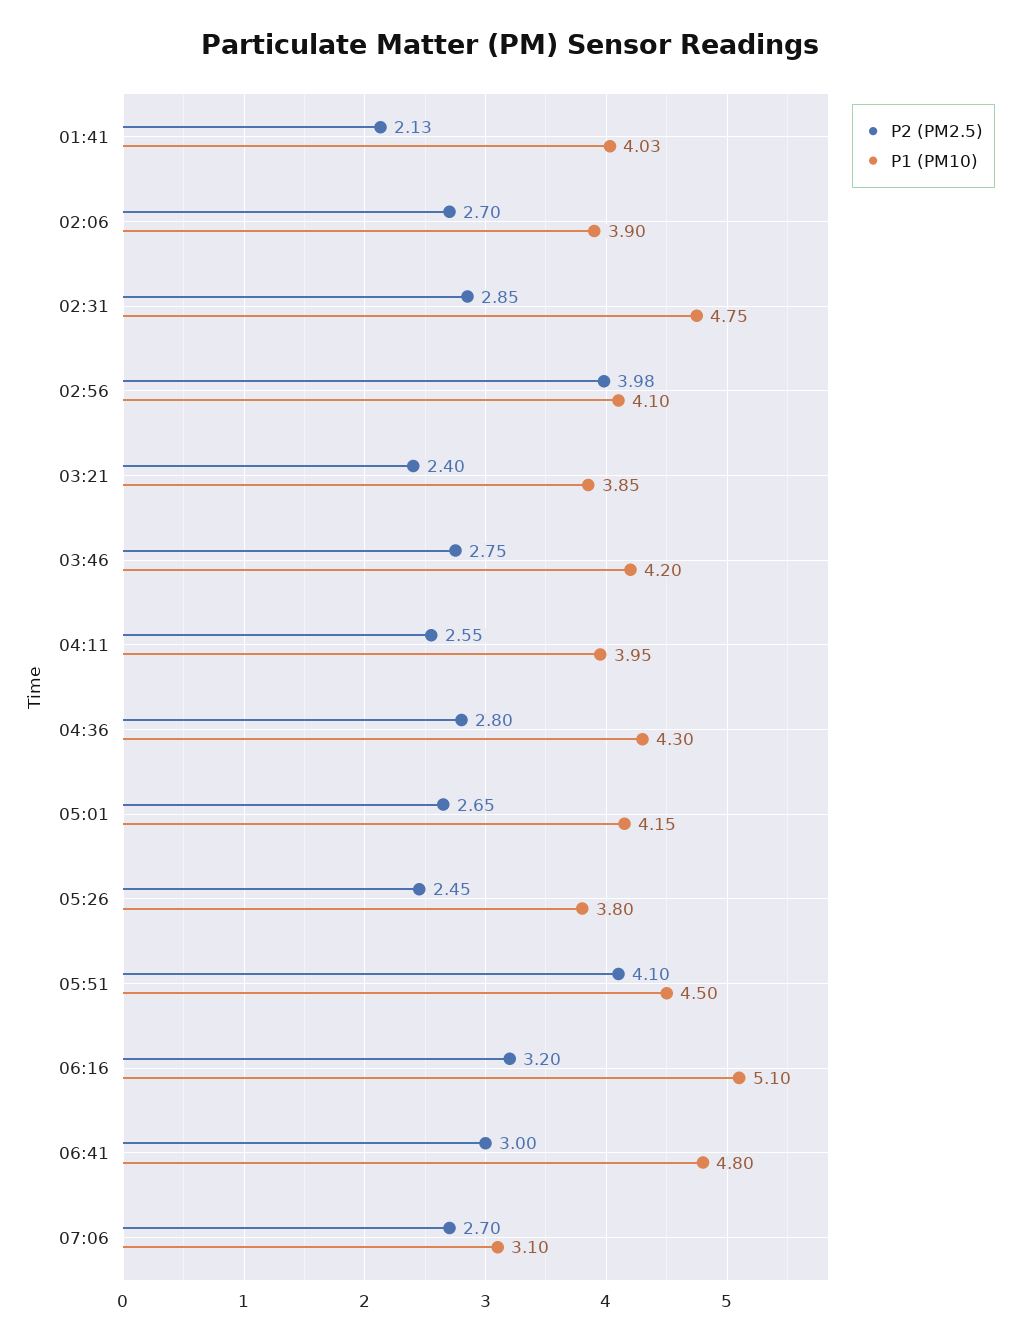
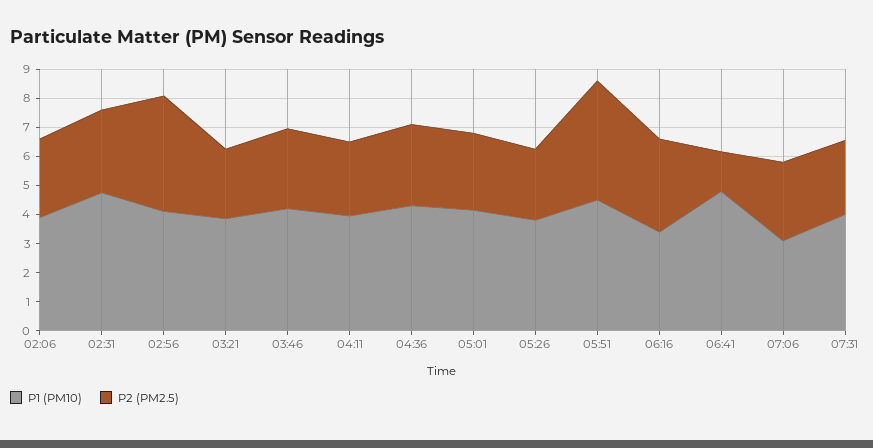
P2 (PM2.5), 01:41: 2.13 -> none
P1 (PM10), 01:41: 4.03 -> none
P1 (PM10), 06:16: 5.1 -> 3.5
P2 (PM2.5), 06:41: 3 -> 1.5
P1 (PM10), 07:31: none -> 4
P2 (PM2.5), 07:31: none -> 2.5

